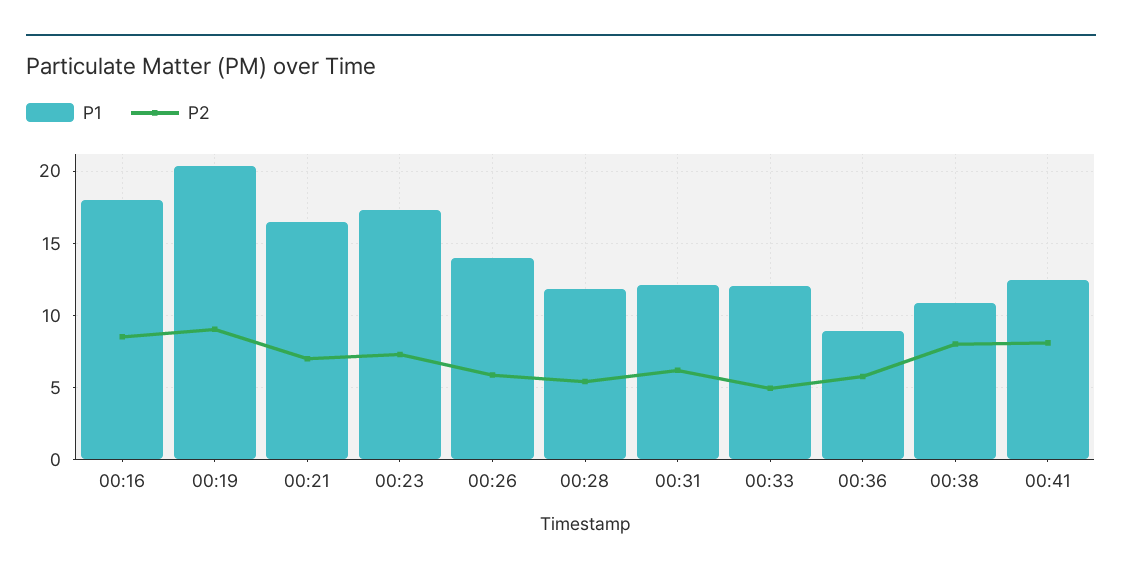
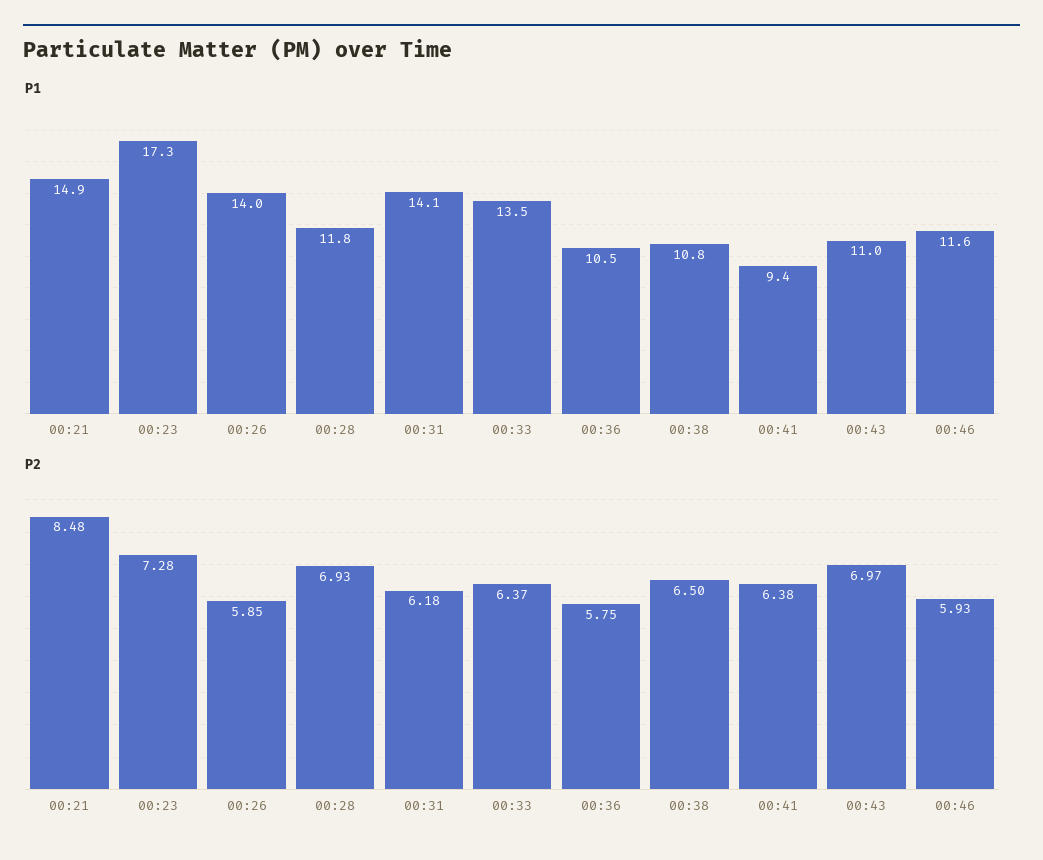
P1, 00:16: 18 -> none
P2, 00:16: 8.5 -> none
P1, 00:19: 20.5 -> none
P2, 00:19: 9 -> none
P1, 00:21: 16.5 -> 14.9
P2, 00:21: 7 -> 8.48
P2, 00:28: 5.5 -> 6.93
P1, 00:31: 12 -> 14.1
P1, 00:33: 12 -> 13.5
P2, 00:33: 5 -> 6.37
P1, 00:36: 9 -> 10.5
P2, 00:38: 8 -> 6.5
P1, 00:41: 12.5 -> 9.4
P2, 00:41: 8 -> 6.38
P1, 00:43: none -> 11
P1, 00:46: none -> 11.6
P2, 00:43: none -> 6.97
P2, 00:46: none -> 5.93

